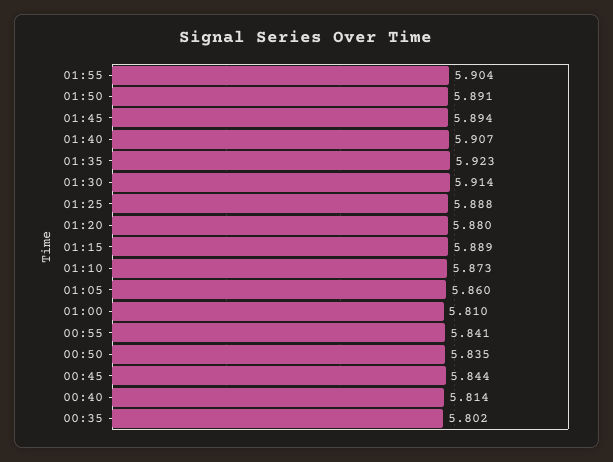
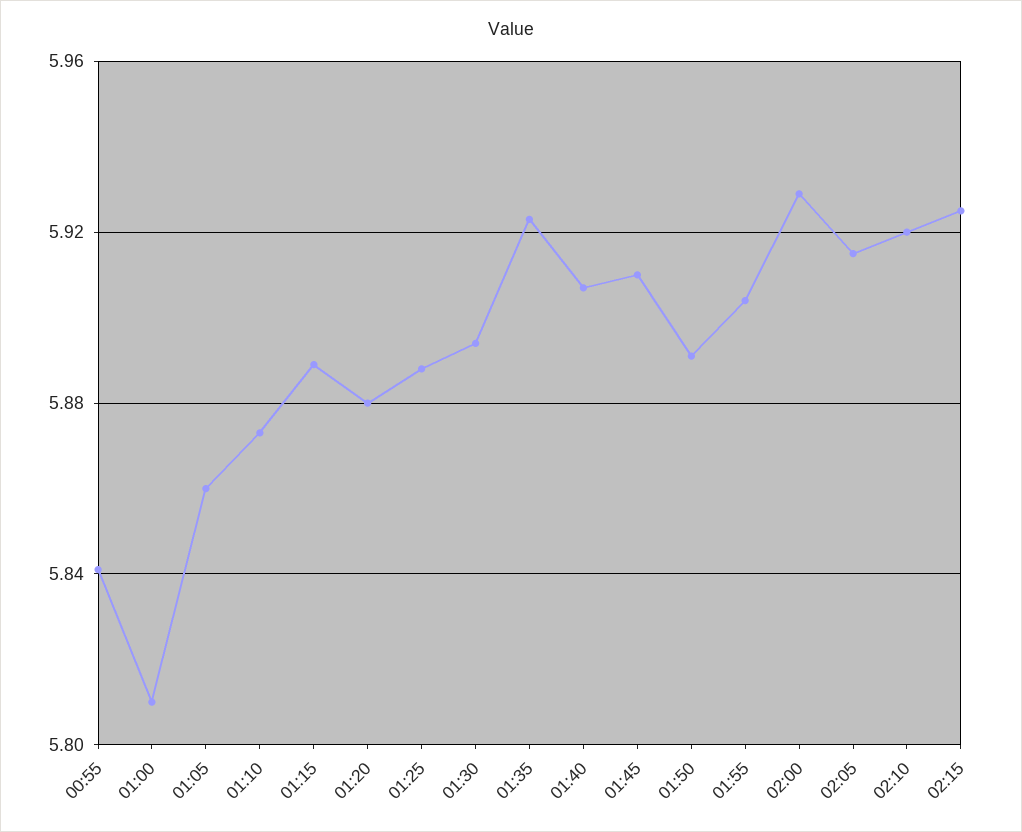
01:45: 5.894 -> 5.91
01:30: 5.914 -> 5.895
00:50: 5.835 -> none
00:45: 5.844 -> none
00:40: 5.814 -> none
00:35: 5.802 -> none
02:00: none -> 5.93
02:05: none -> 5.915
02:10: none -> 5.92
02:15: none -> 5.925

